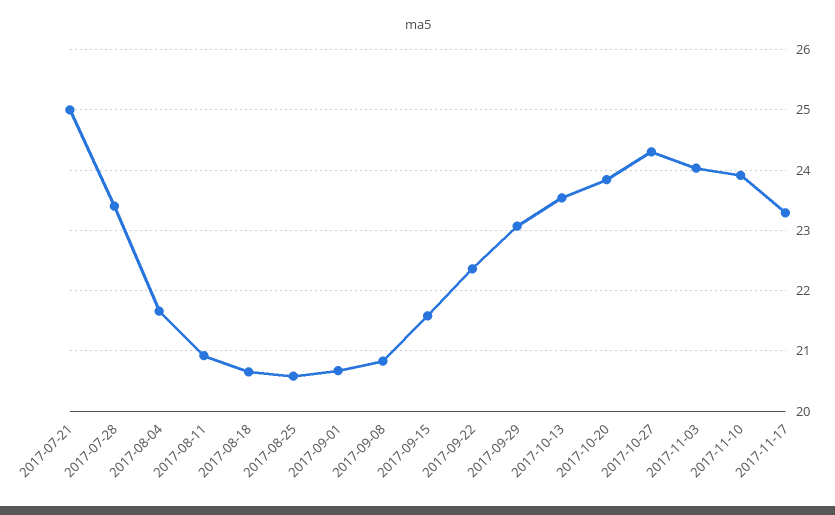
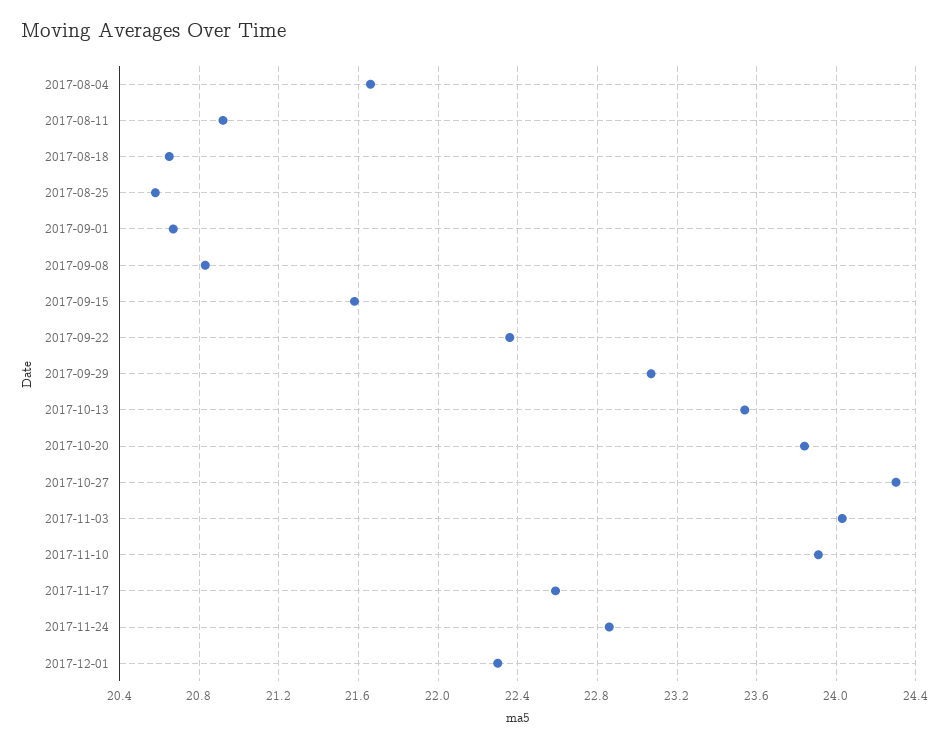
2017-07-21: 25 -> none
2017-07-28: 23.4 -> none
2017-11-17: 23.3 -> 22.6
2017-11-24: none -> 22.85
2017-12-01: none -> 22.3

